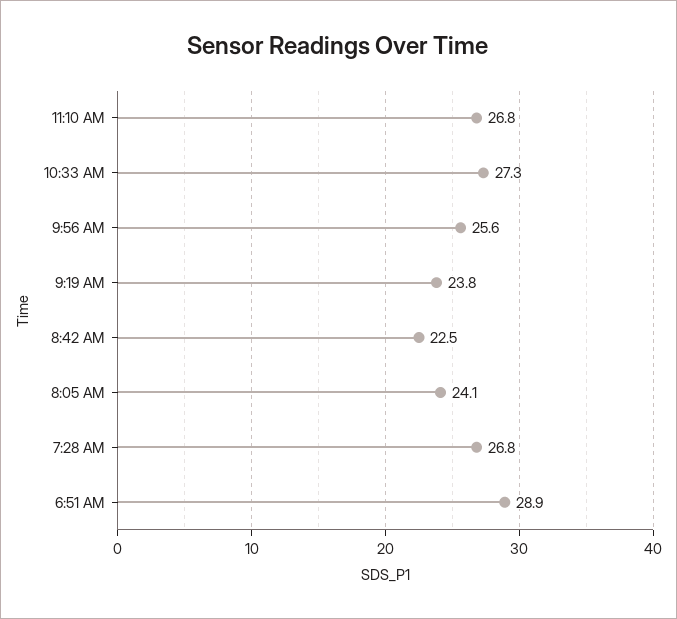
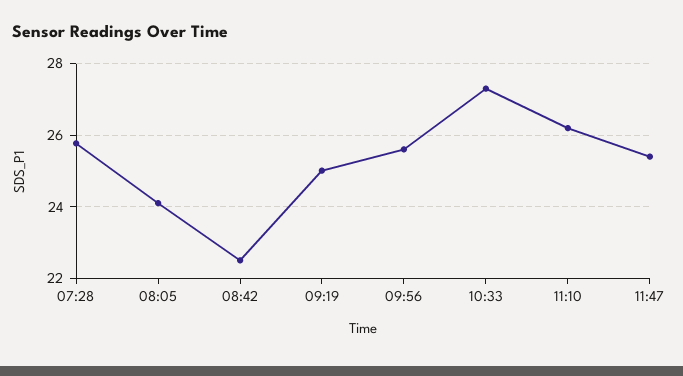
11:10 AM: 26.8 -> 26.2
9:19 AM: 23.8 -> 25
7:28 AM: 26.8 -> 25.8
6:51 AM: 28.9 -> none
11:47: none -> 25.4

